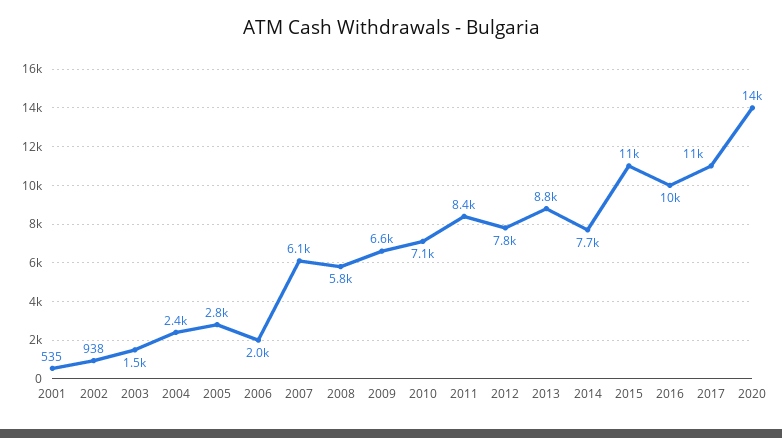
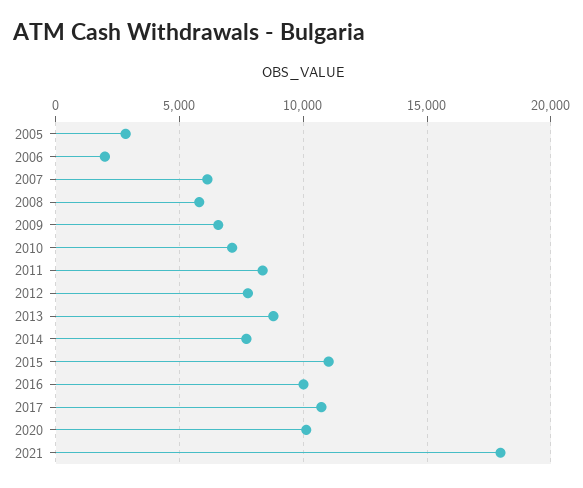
2001: 535 -> none
2002: 938 -> none
2003: 1500 -> none
2004: 2400 -> none
2020: 14000 -> 10000
2021: none -> 18000

